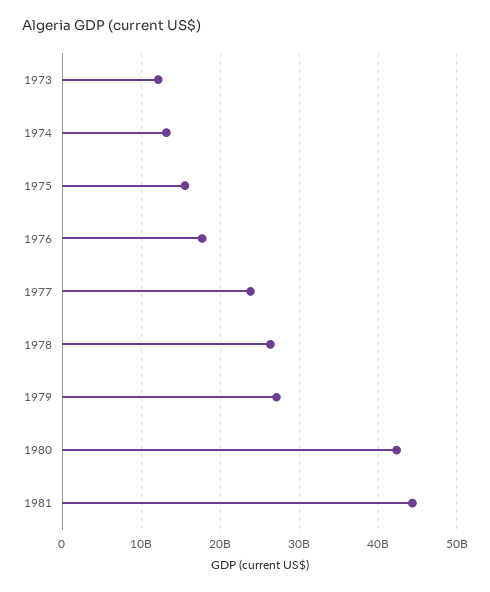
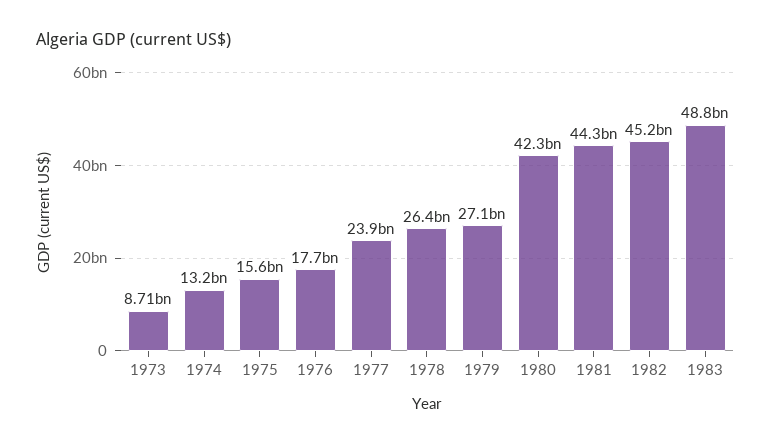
1973: 12000000000 -> 8710000000
1982: none -> 45200000000
1983: none -> 48800000000

